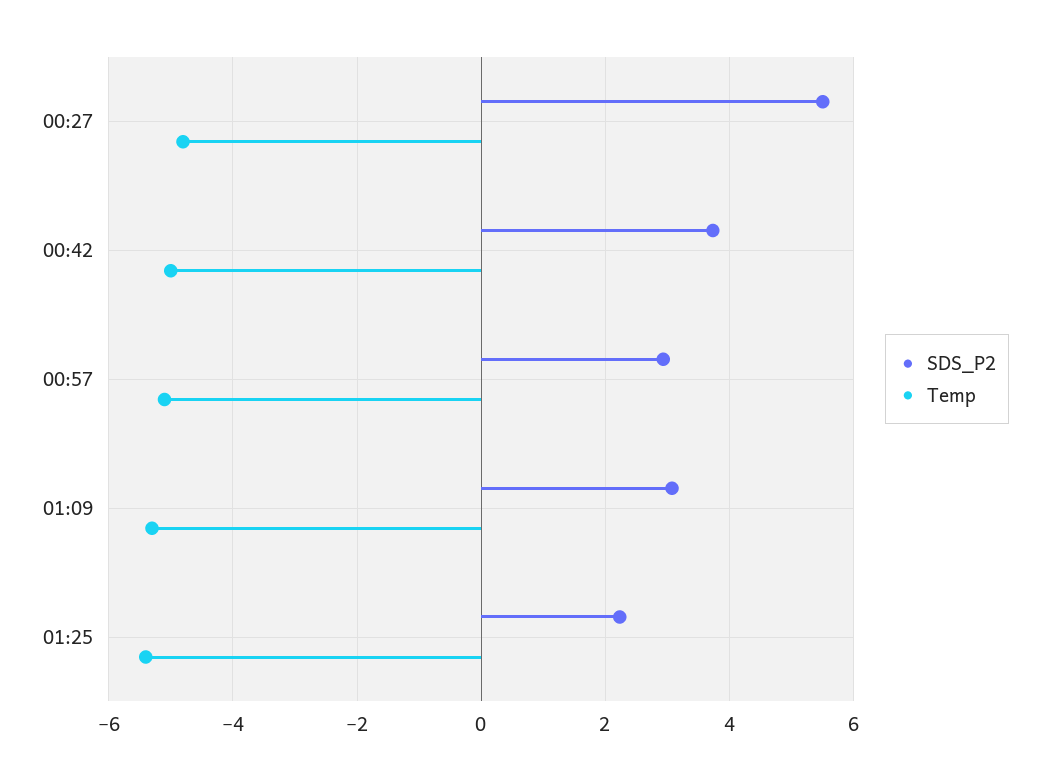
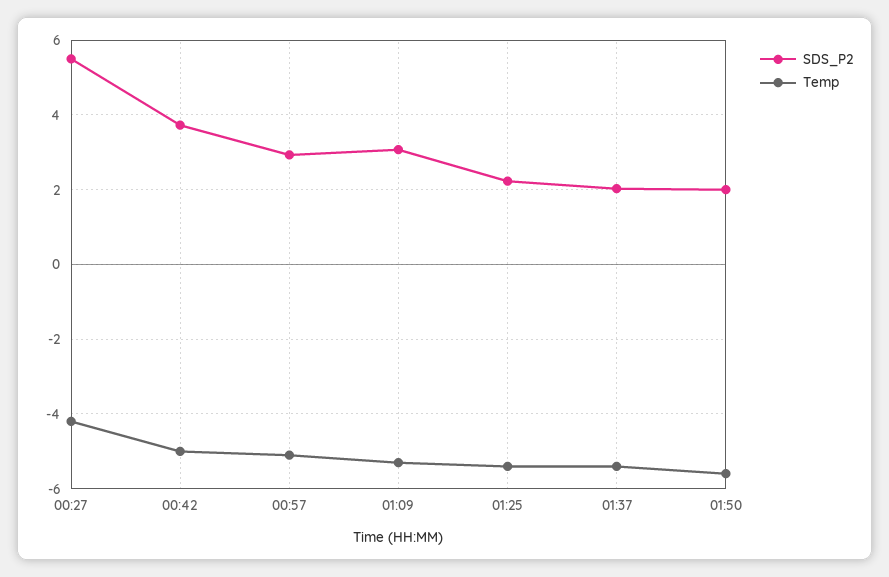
Temp, 00:27: -4.8 -> -4.2
SDS_P2, 01:37: none -> 2
Temp, 01:37: none -> -5.4
SDS_P2, 01:50: none -> 2
Temp, 01:50: none -> -5.6

